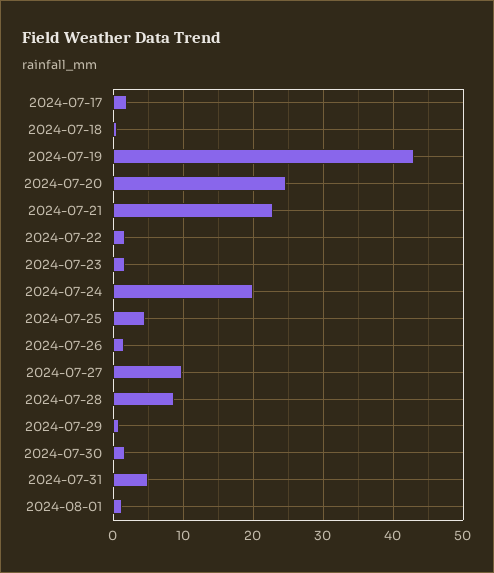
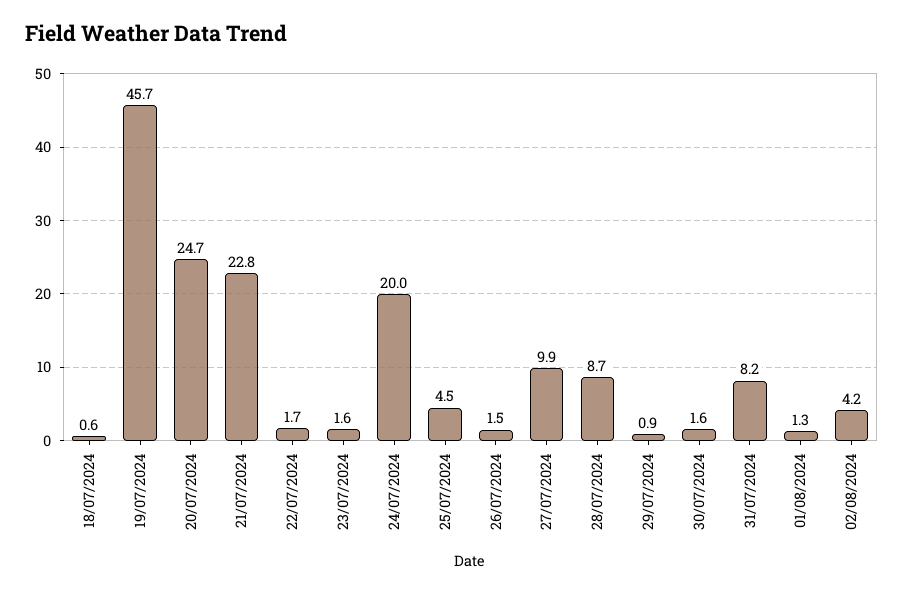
2024-07-17: 2 -> none
2024-07-19: 43 -> 45.7
2024-07-31: 5 -> 8.2
02/08/2024: none -> 4.2

